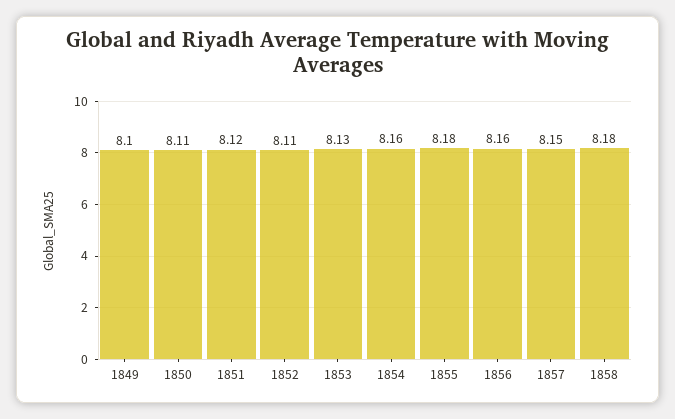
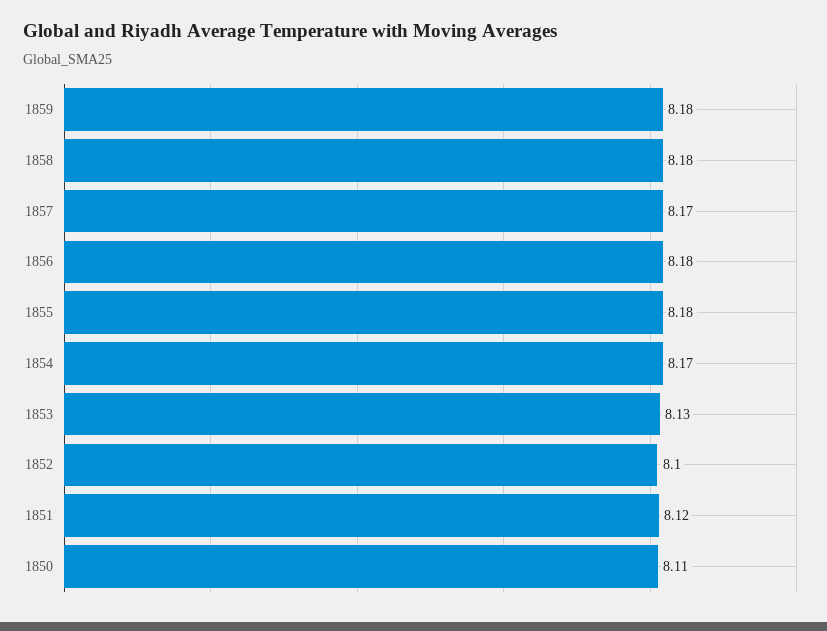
1849: 8.1 -> none
1852: 8.11 -> 8.1
1854: 8.16 -> 8.17
1856: 8.16 -> 8.18
1857: 8.15 -> 8.17
1859: none -> 8.18

